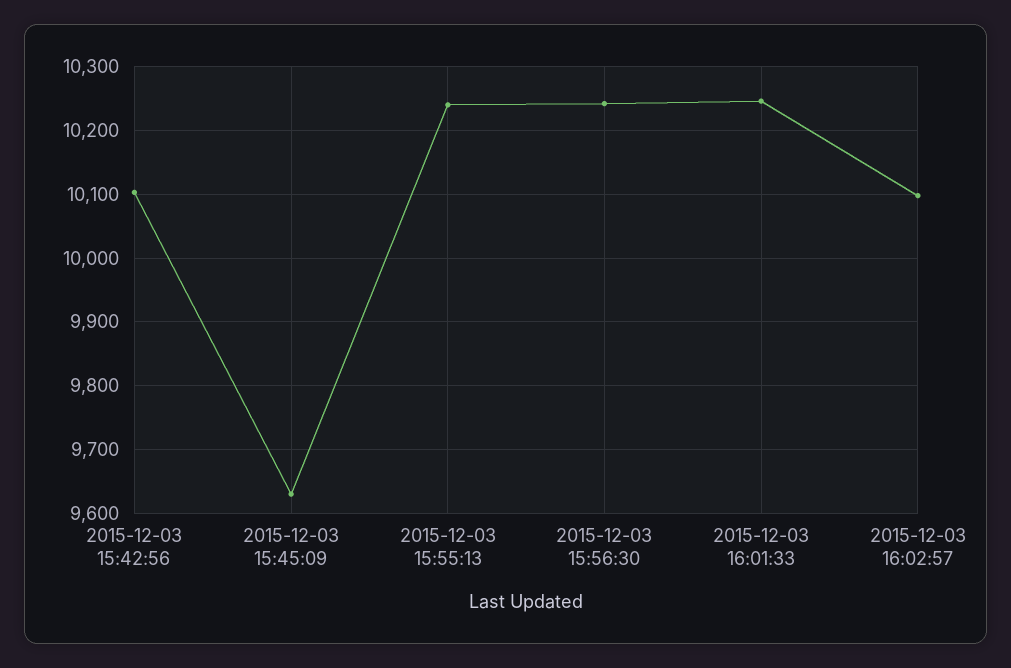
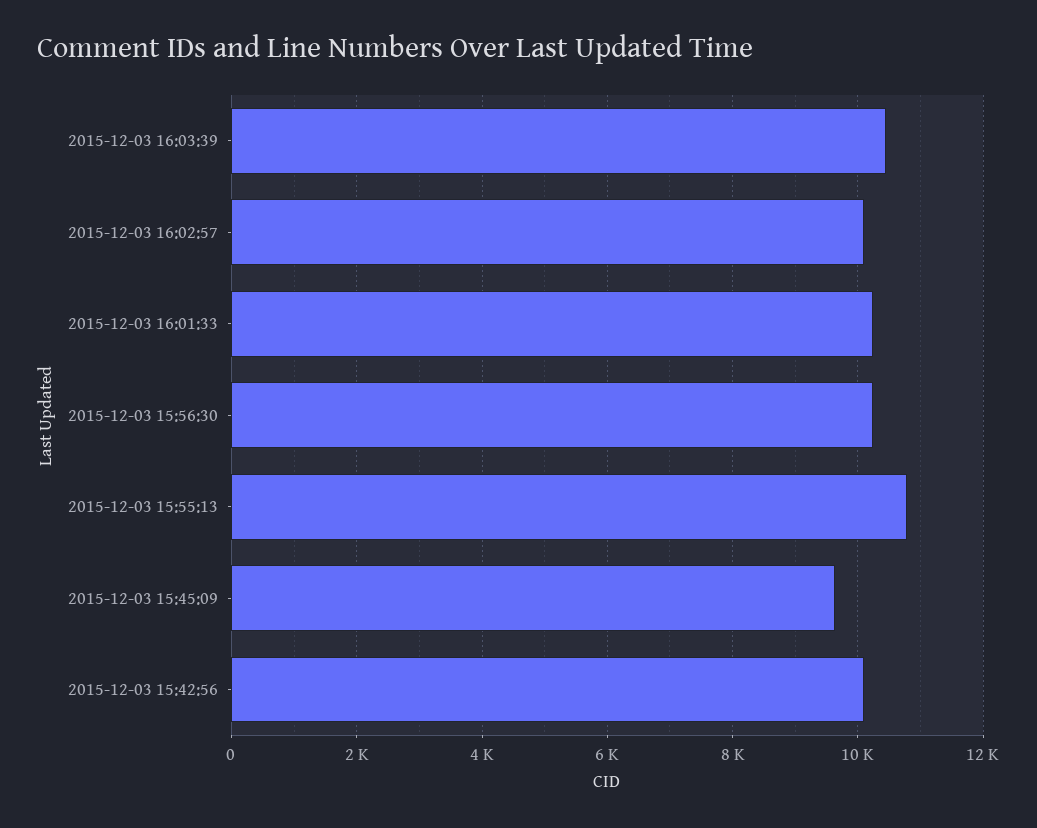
2015-12-03 15:55:13: 10240 -> 10800
2015-12-03 16:03:39: none -> 10400

